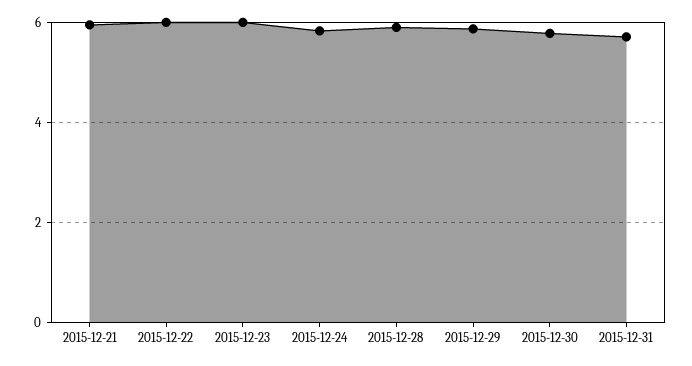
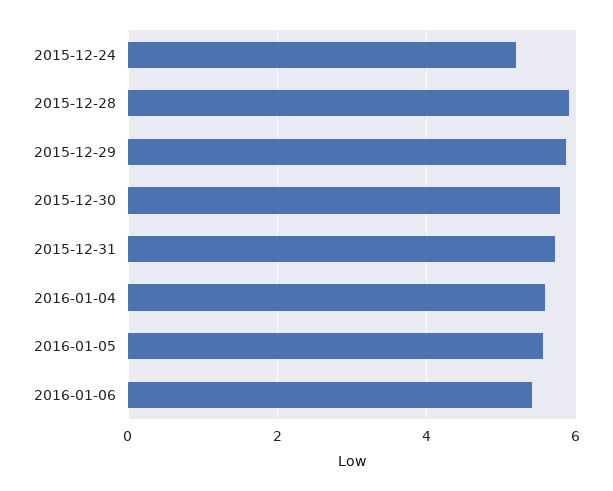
2015-12-21: 6 -> none
2015-12-22: 6 -> none
2015-12-23: 6 -> none
2015-12-24: 5.8 -> 5.2
2016-01-04: none -> 5.6
2016-01-05: none -> 5.6
2016-01-06: none -> 5.4

